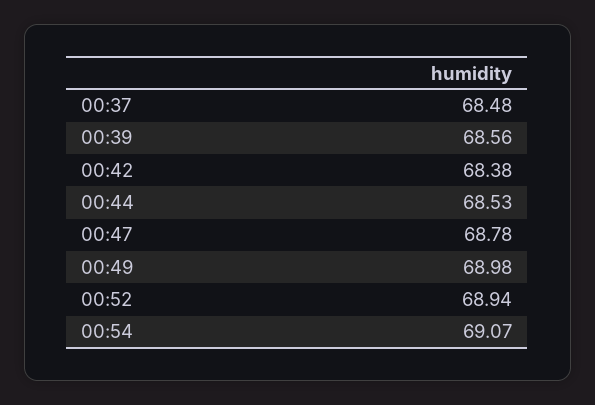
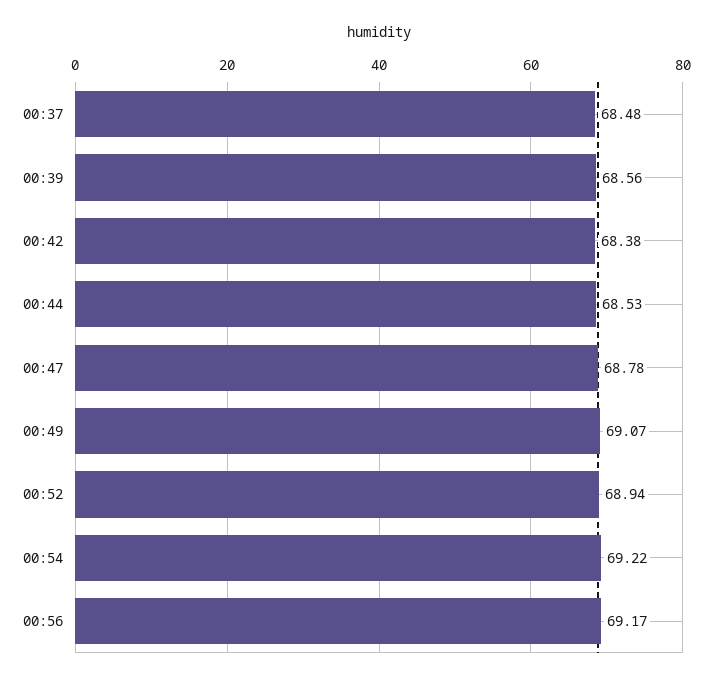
00:49: 68.98 -> 69.07
00:54: 69.07 -> 69.22
00:56: none -> 69.17

